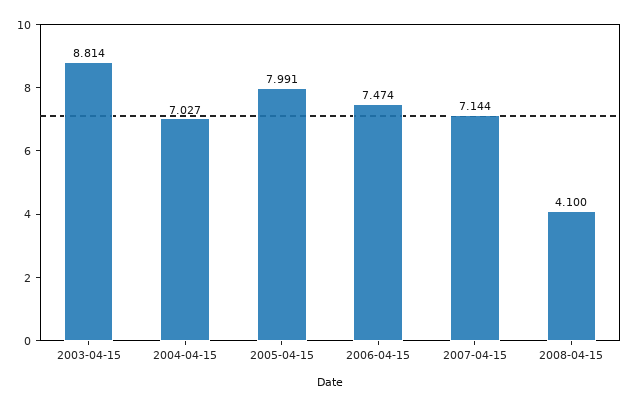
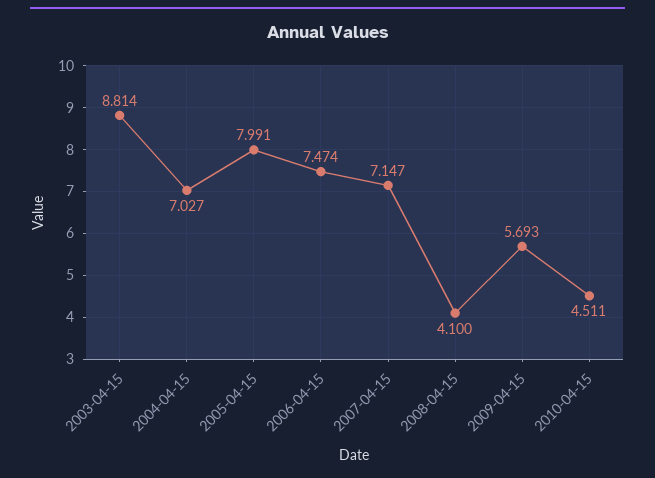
2007-04-15: 7.144 -> 7.147
2009-04-15: none -> 5.693
2010-04-15: none -> 4.511

